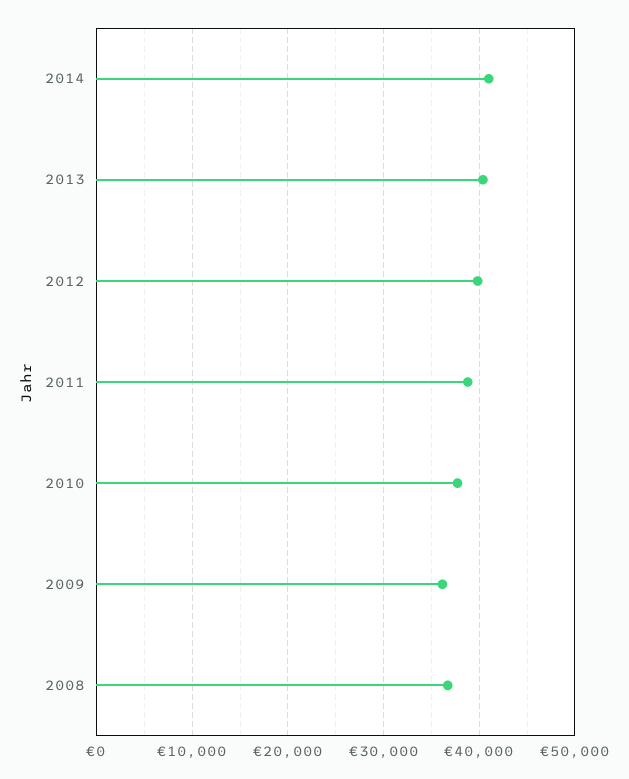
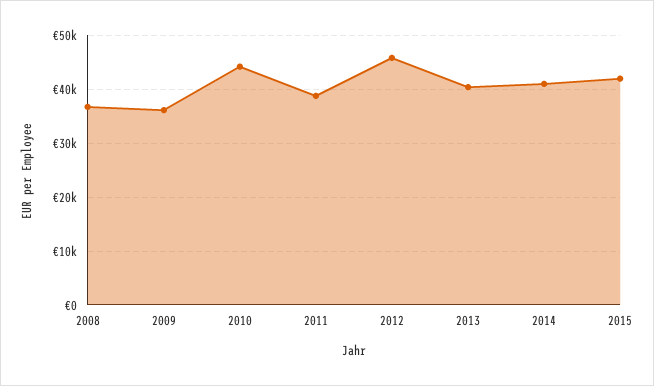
2012: 40000 -> 46000
2010: 38000 -> 44000
2015: none -> 42000

